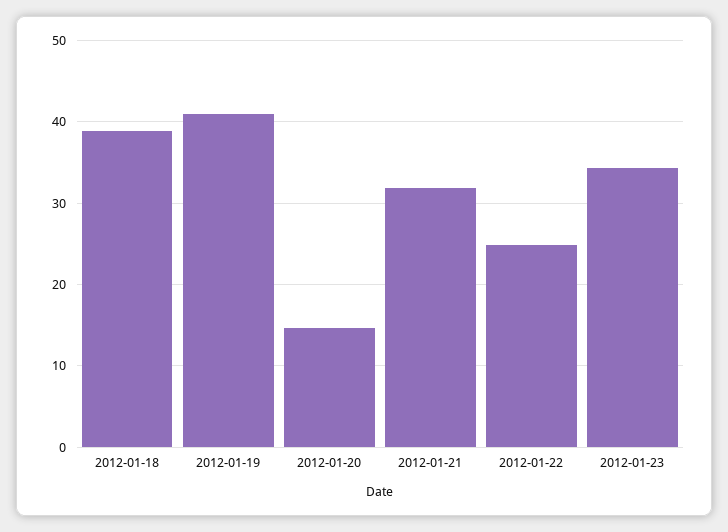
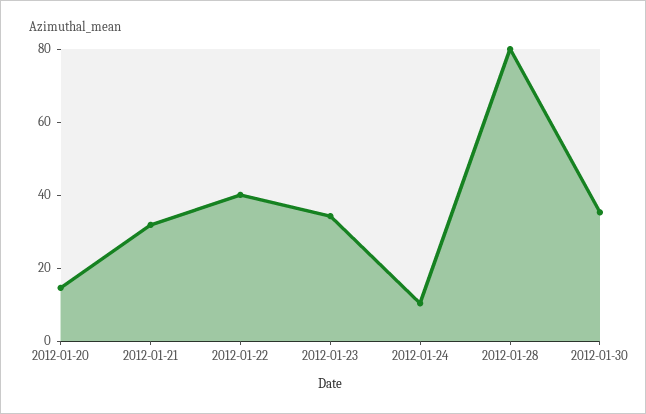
2012-01-18: 39 -> none
2012-01-19: 41 -> none
2012-01-22: 25 -> 40
2012-01-24: none -> 10
2012-01-28: none -> 80
2012-01-30: none -> 35

